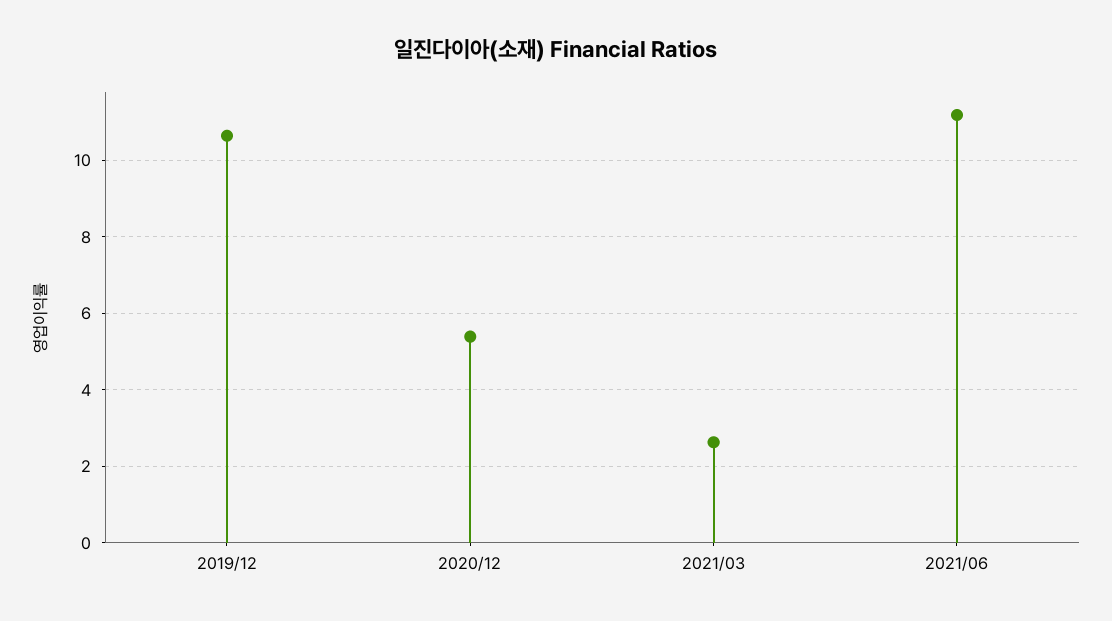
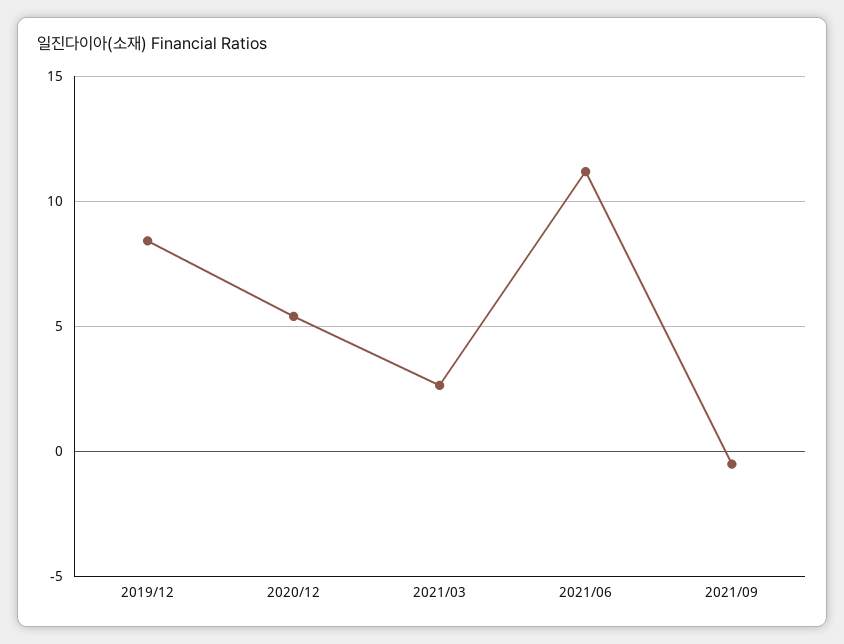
2019/12: 10.6 -> 8.5
2021/09: none -> -0.5

